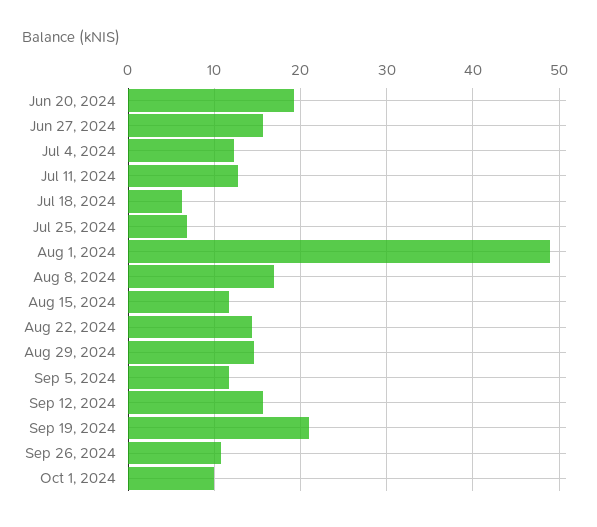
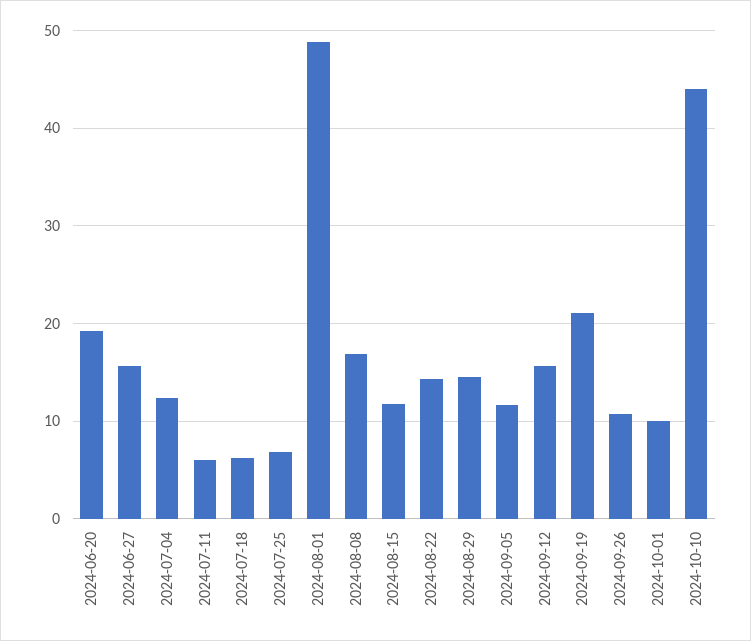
Jul 11, 2024: 13 -> 6
2024-10-10: none -> 44

